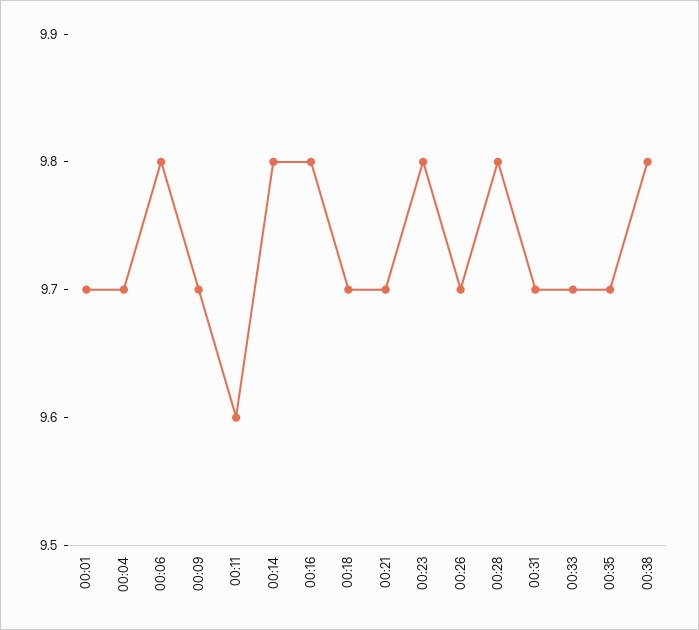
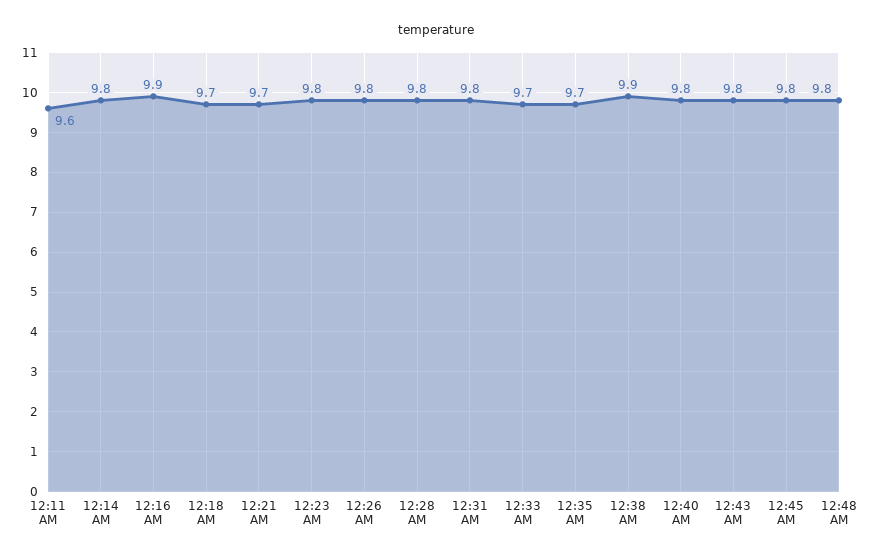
00:01: 9.7 -> none
00:04: 9.7 -> none
00:06: 9.8 -> none
00:09: 9.7 -> none
00:16: 9.8 -> 9.9
00:26: 9.7 -> 9.8
00:31: 9.7 -> 9.8
00:38: 9.8 -> 9.9
12:40 AM: none -> 9.8
12:43 AM: none -> 9.8
12:45 AM: none -> 9.8
12:48 AM: none -> 9.8

